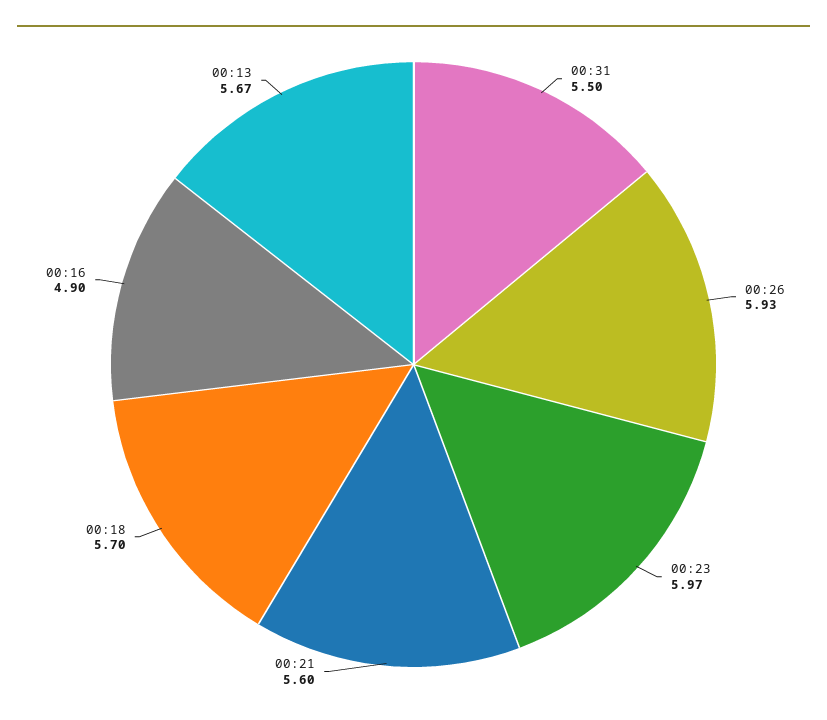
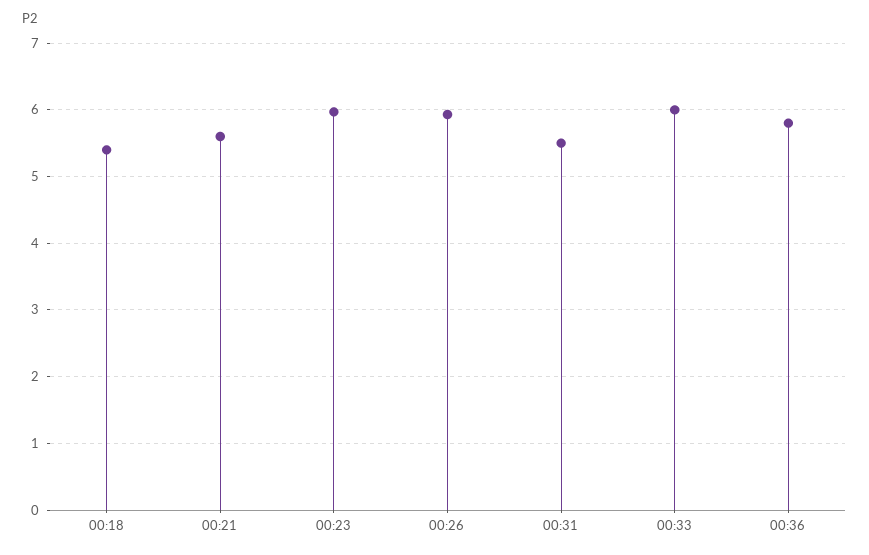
00:18: 5.7 -> 5.4
00:16: 4.9 -> none
00:13: 5.67 -> none
00:33: none -> 6
00:36: none -> 5.8

